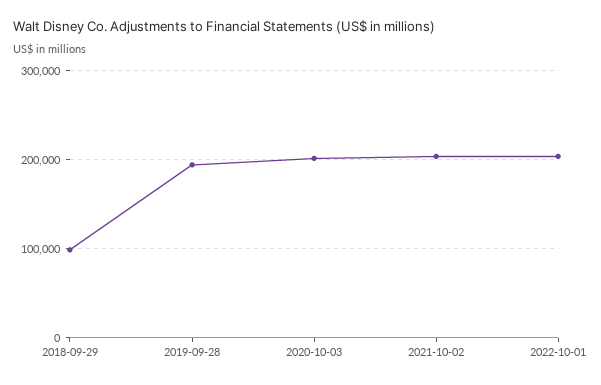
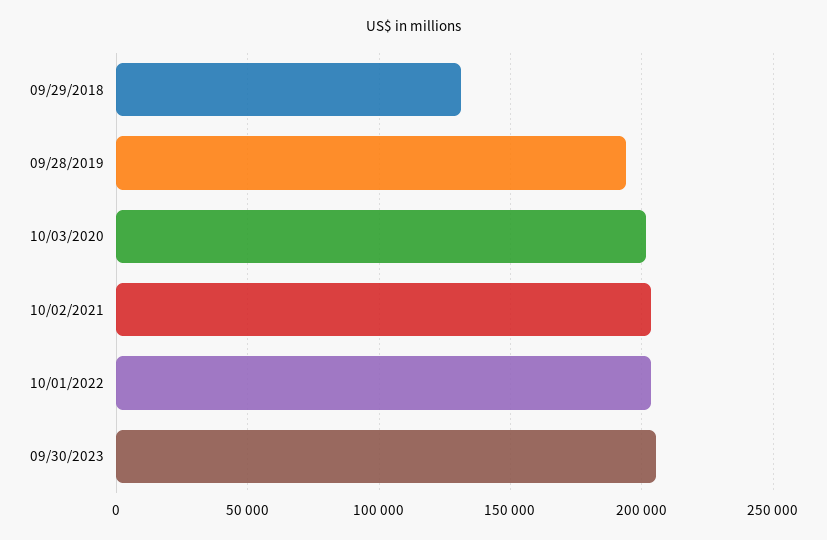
2018-09-29: 100000 -> 130000
09/30/2023: none -> 205000

